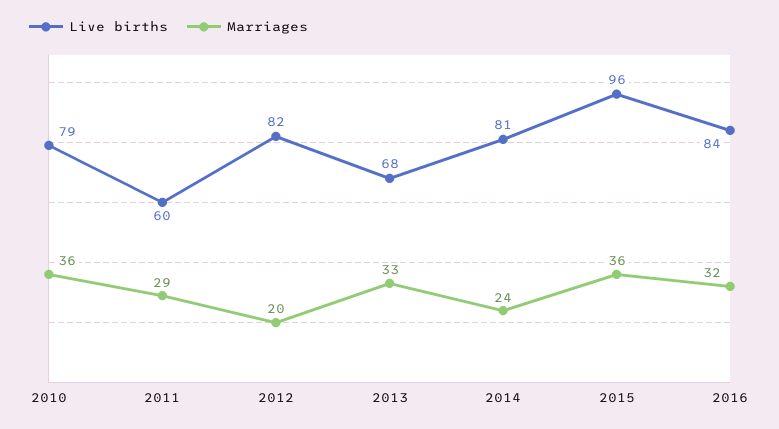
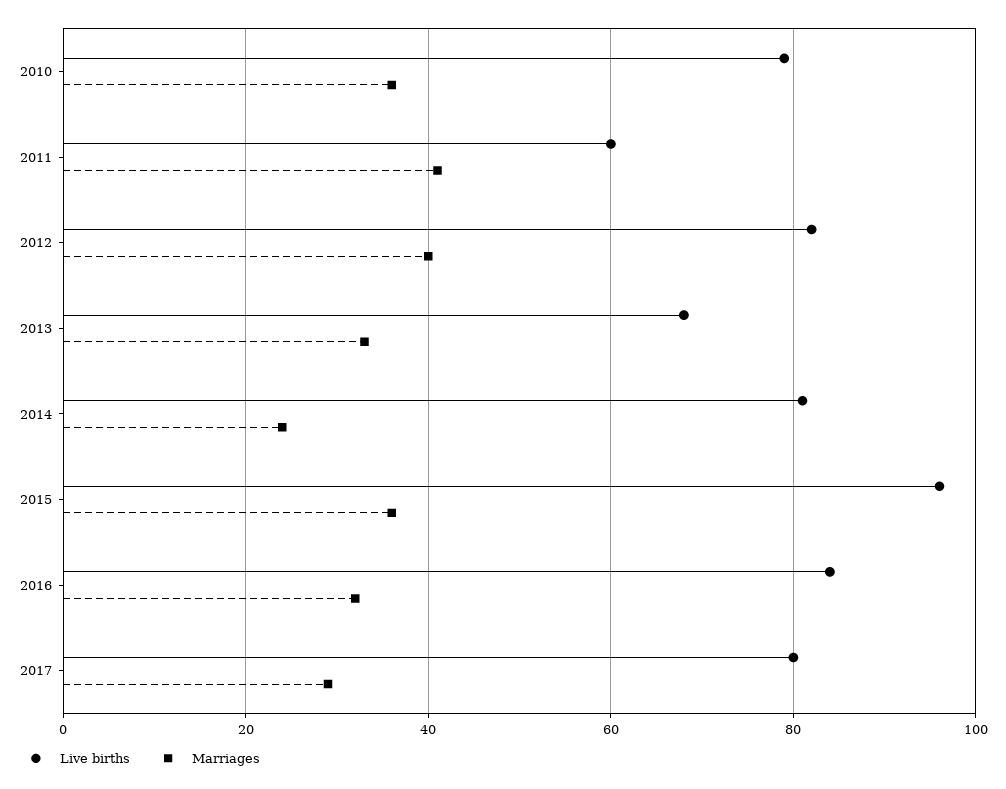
Marriages, 2011: 29 -> 40
Marriages, 2012: 20 -> 40
Live births, 2017: none -> 80
Marriages, 2017: none -> 30

